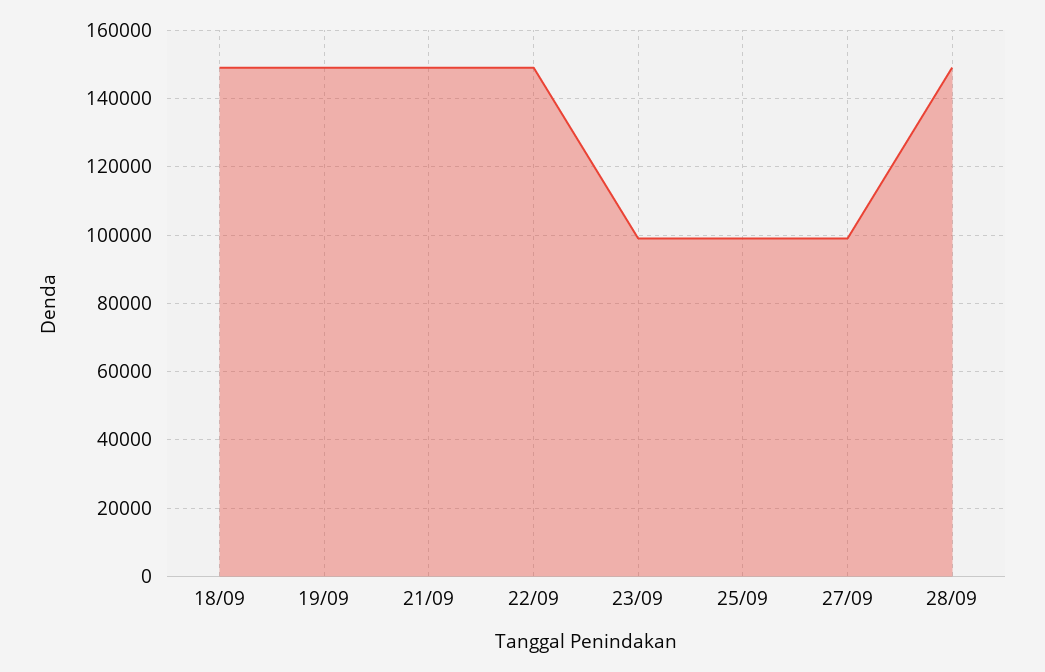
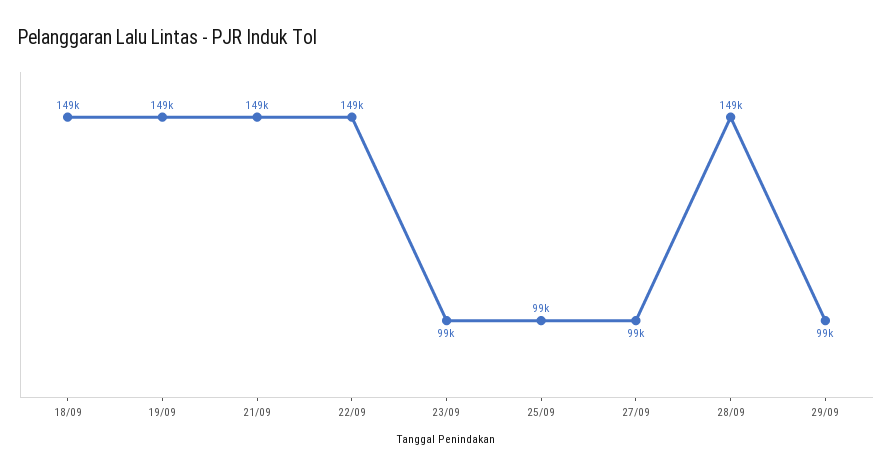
29/09: none -> 99000

